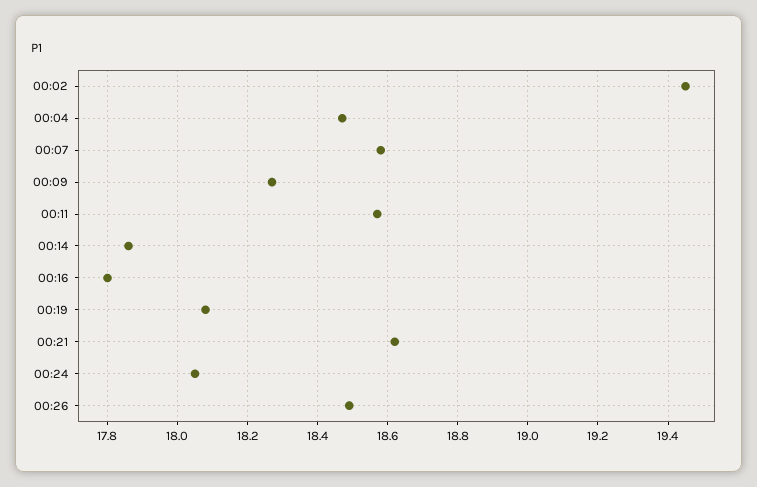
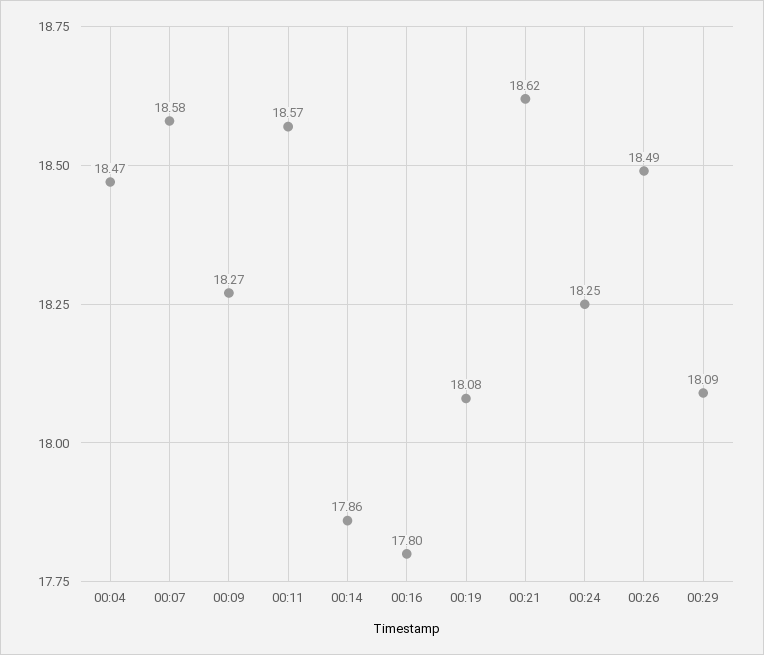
00:02: 19.45 -> none
00:24: 18.05 -> 18.25
00:29: none -> 18.09

